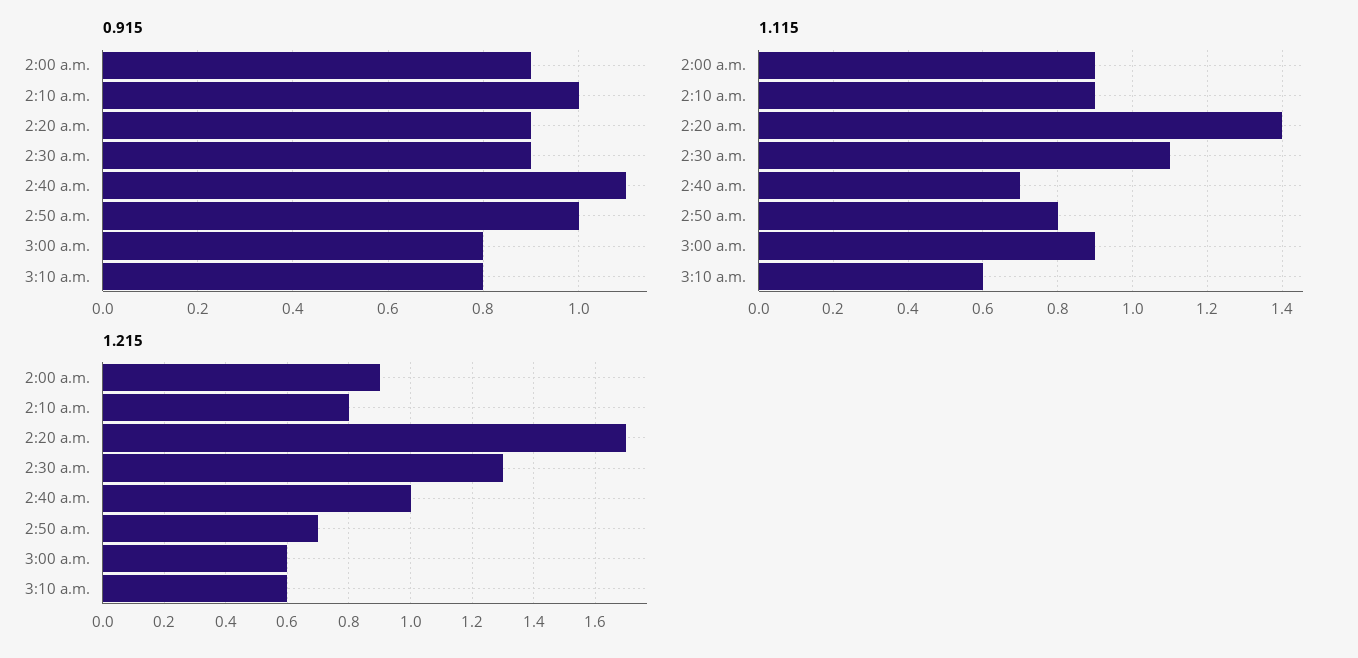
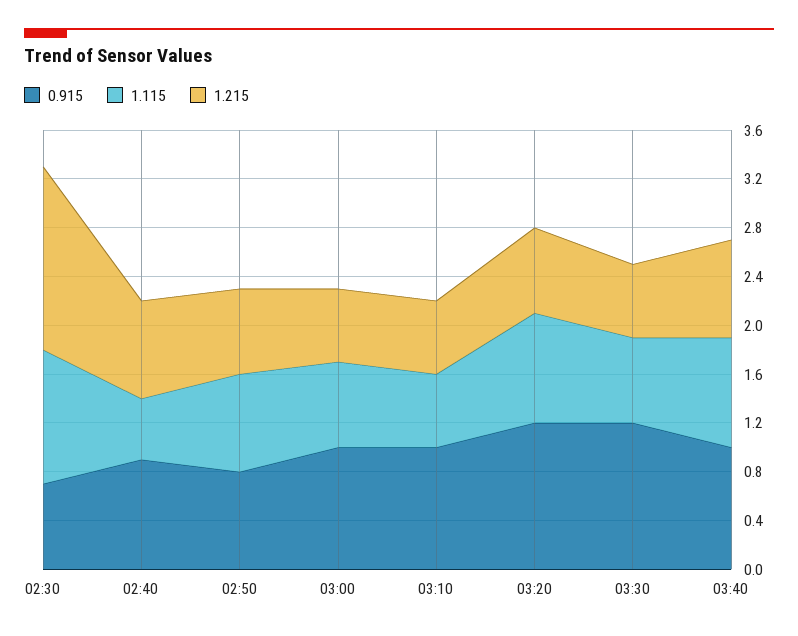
0.915, 2:00 a.m.: 0.9 -> none
0.915, 2:10 a.m.: 1 -> none
0.915, 2:20 a.m.: 0.9 -> none
0.915, 2:30 a.m.: 0.9 -> 0.7
0.915, 2:40 a.m.: 1.1 -> 0.9
0.915, 2:50 a.m.: 1 -> 0.8
0.915, 3:00 a.m.: 0.8 -> 1
0.915, 3:10 a.m.: 0.8 -> 1
1.115, 2:00 a.m.: 0.9 -> none
1.115, 2:10 a.m.: 0.9 -> none
1.115, 2:20 a.m.: 1.4 -> none
1.115, 2:40 a.m.: 0.7 -> 0.5
1.115, 3:00 a.m.: 0.9 -> 0.7
1.215, 2:00 a.m.: 0.9 -> none
1.215, 2:10 a.m.: 0.8 -> none
1.215, 2:20 a.m.: 1.7 -> none
1.215, 2:30 a.m.: 1.3 -> 1.5
1.215, 2:40 a.m.: 1 -> 0.8
0.915, 03:20: none -> 1.2
1.115, 03:20: none -> 0.9
1.215, 03:20: none -> 0.7
0.915, 03:30: none -> 1.2
1.115, 03:30: none -> 0.7
1.215, 03:30: none -> 0.6
0.915, 03:40: none -> 1
1.115, 03:40: none -> 0.9
1.215, 03:40: none -> 0.8

